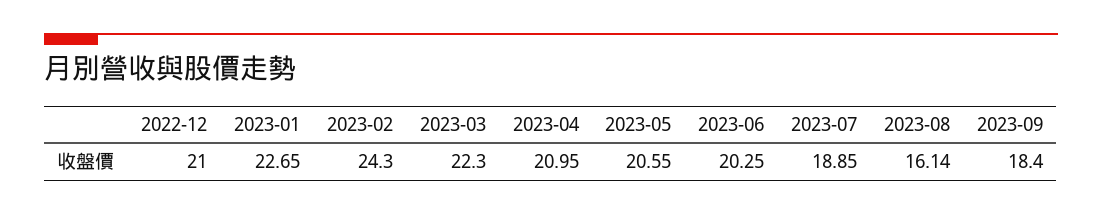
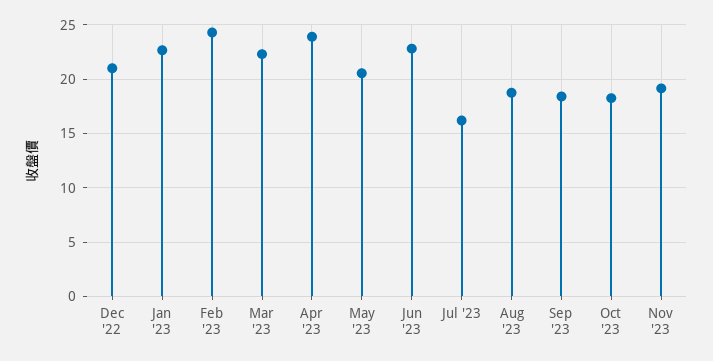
2023-04: 20.95 -> 24
2023-06: 20.25 -> 23
2023-07: 18.85 -> 16
2023-08: 16.14 -> 19
Oct '23: none -> 18
Nov '23: none -> 19

